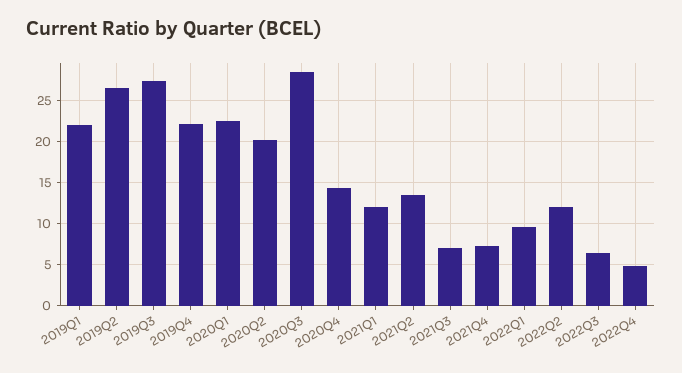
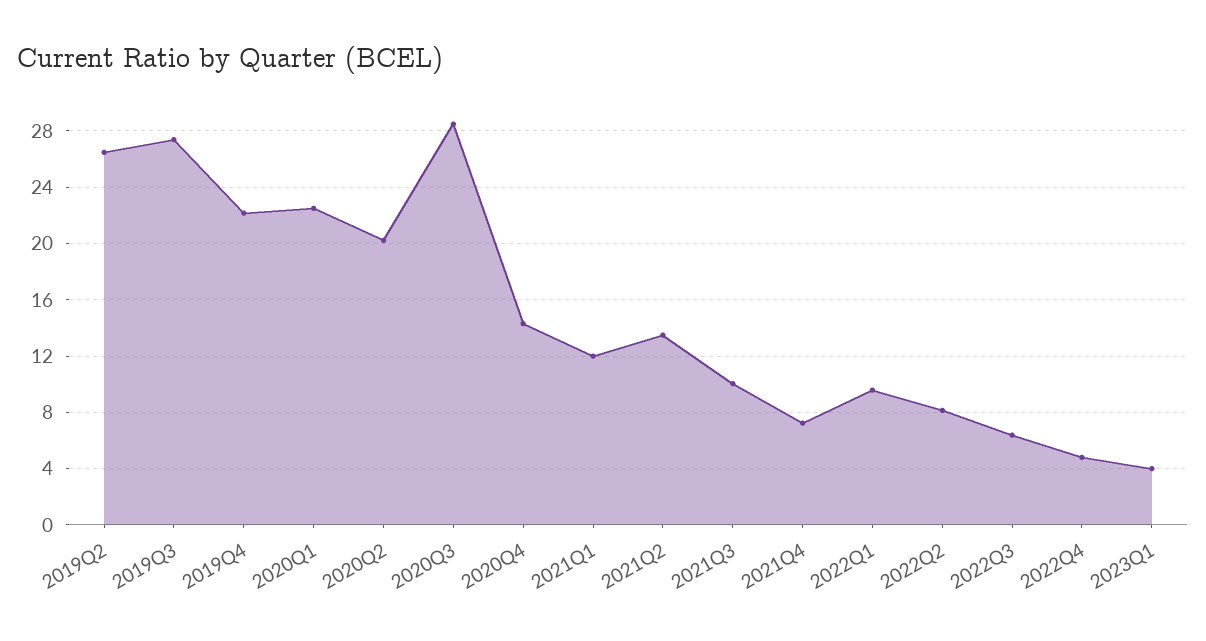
2019Q1: 22 -> none
2021Q3: 7 -> 10
2022Q2: 12 -> 8
2023Q1: none -> 4

